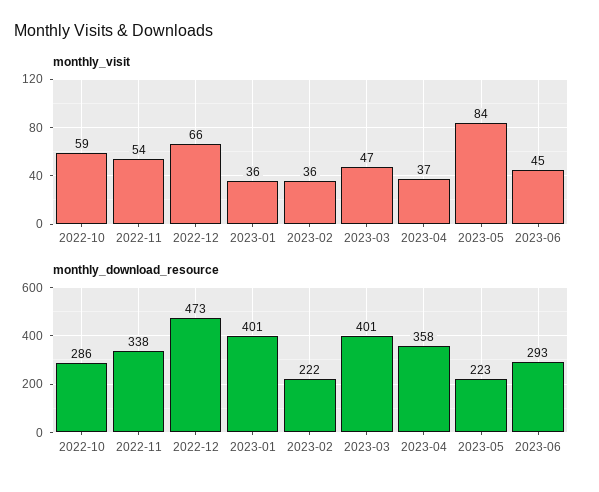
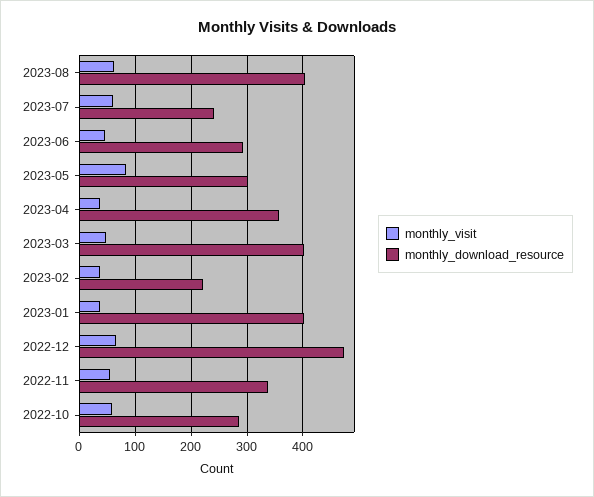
monthly_download_resource, 2023-05: 223 -> 300
monthly_visit, 2023-08: none -> 60
monthly_download_resource, 2023-08: none -> 400
monthly_visit, 2023-07: none -> 60
monthly_download_resource, 2023-07: none -> 240

